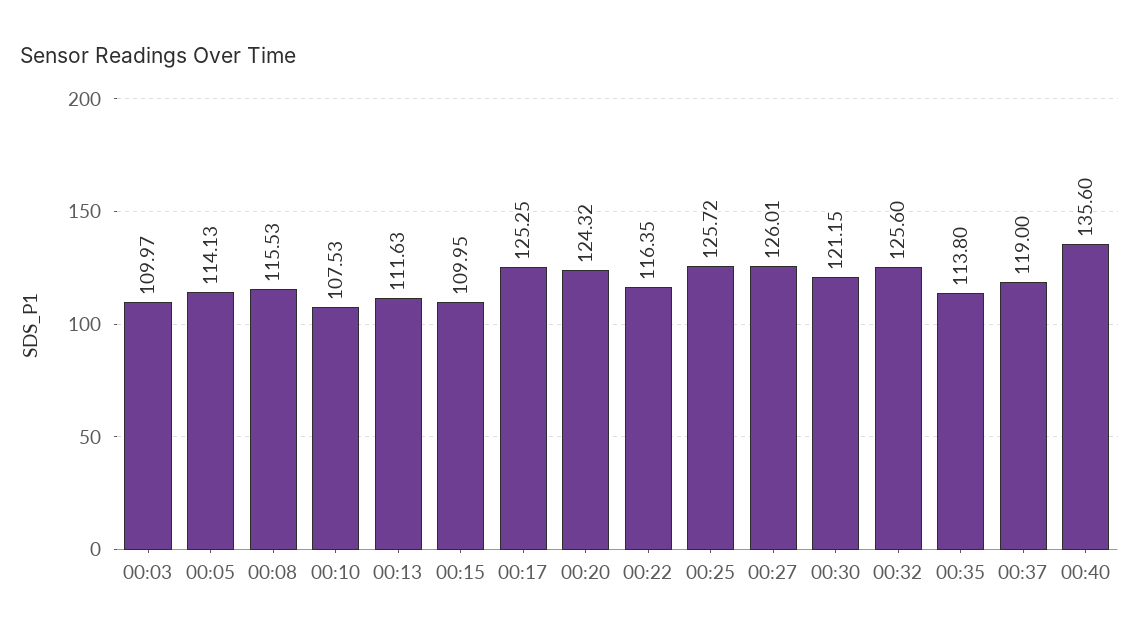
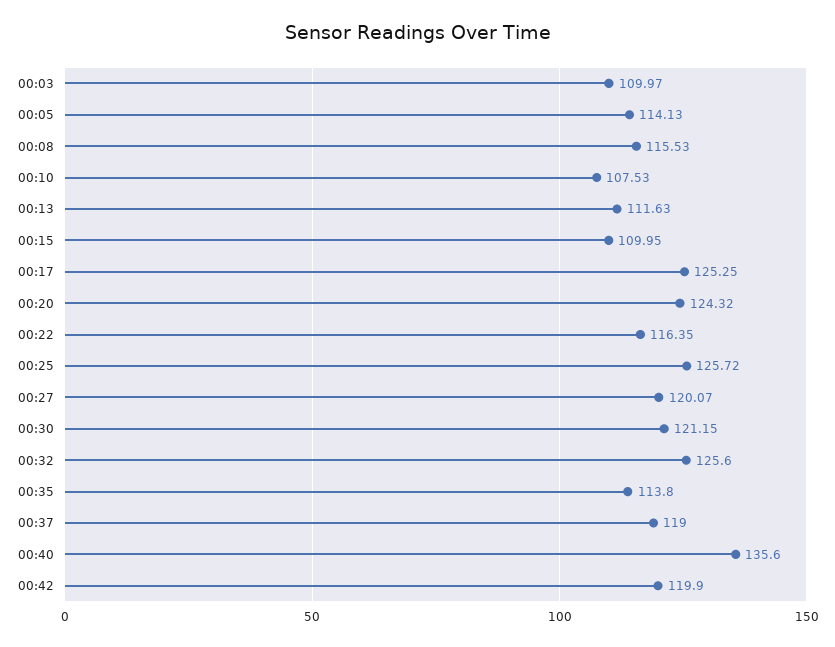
00:27: 126.01 -> 120.07
00:42: none -> 119.9

